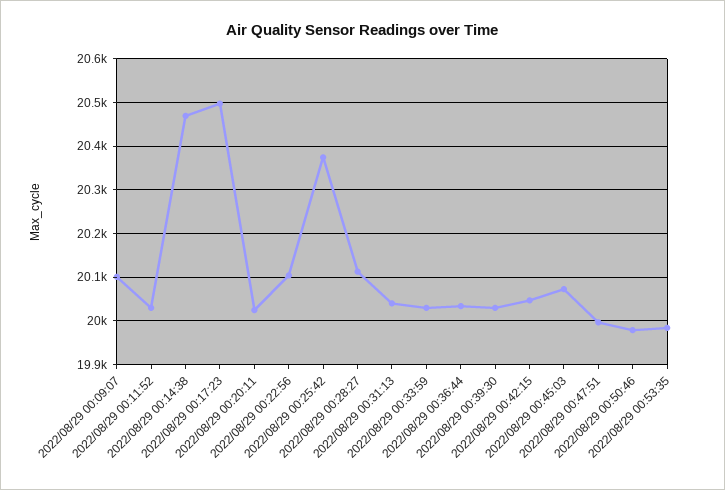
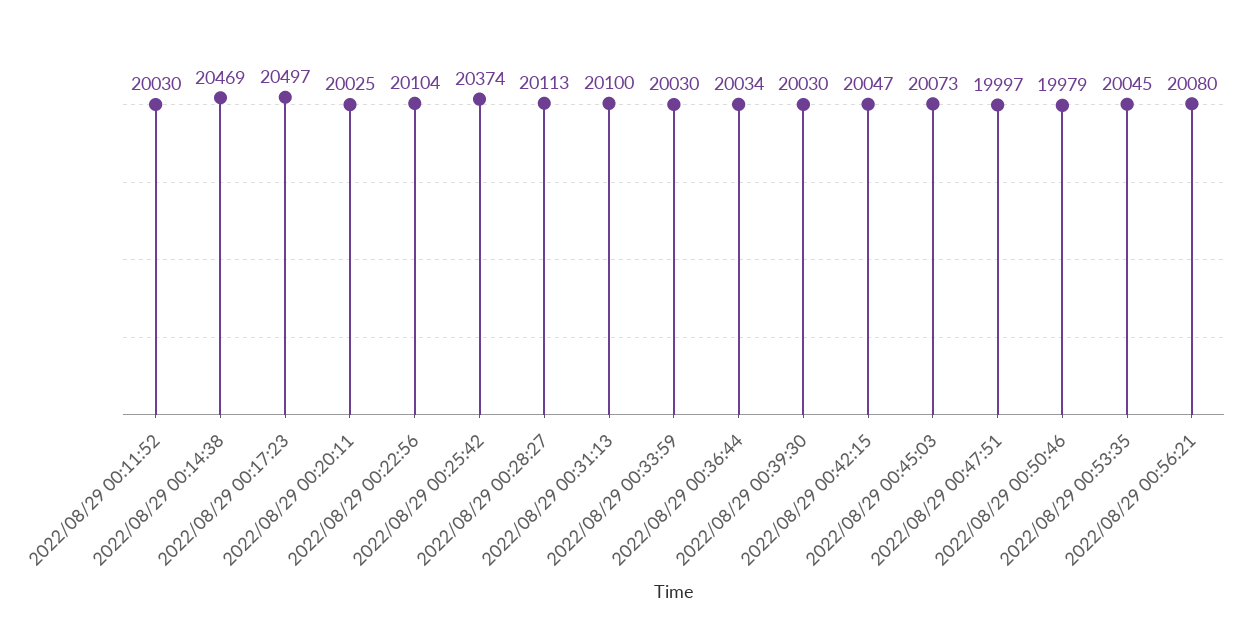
2022/08/29 00:09:07: 20100 -> none
2022/08/29 00:31:13: 20040 -> 20100
2022/08/29 00:53:35: 19980 -> 20045
2022/08/29 00:56:21: none -> 20080

